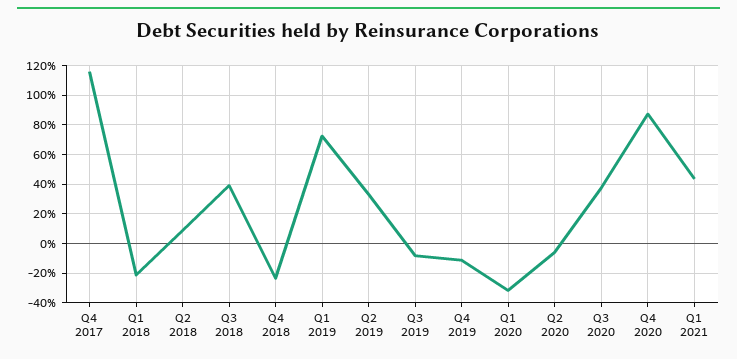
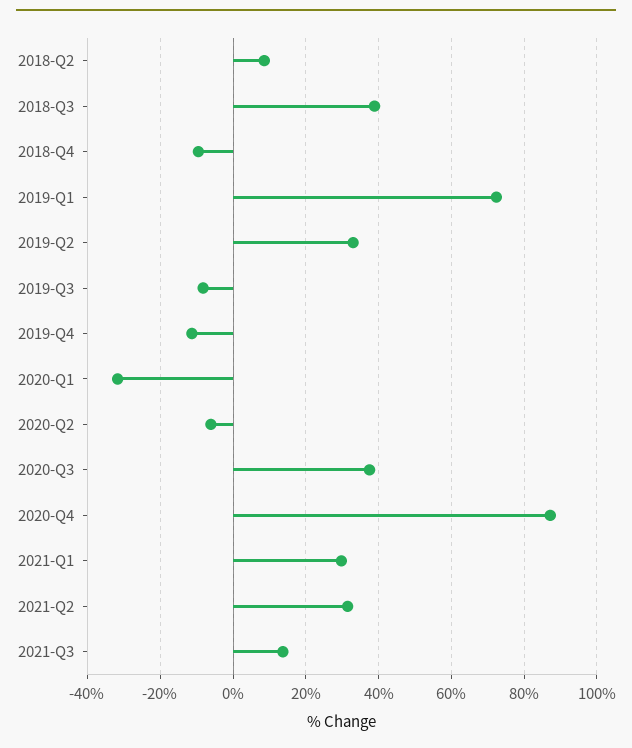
Q4 2017: 115 -> none
Q1 2018: -20 -> none
Q4 2018: -25 -> -10
Q1 2021: 45 -> 30
2021-Q2: none -> 32
2021-Q3: none -> 14

